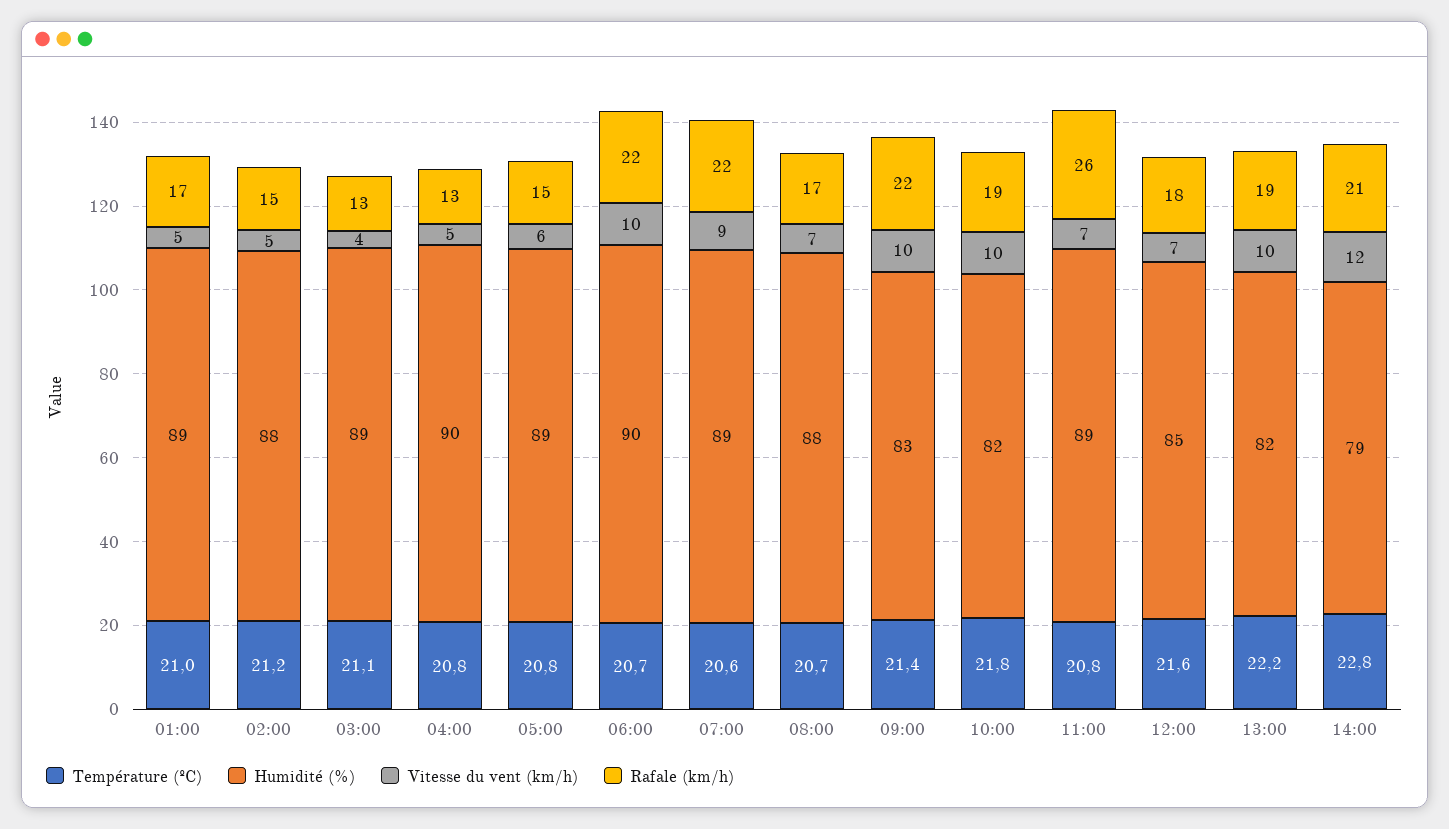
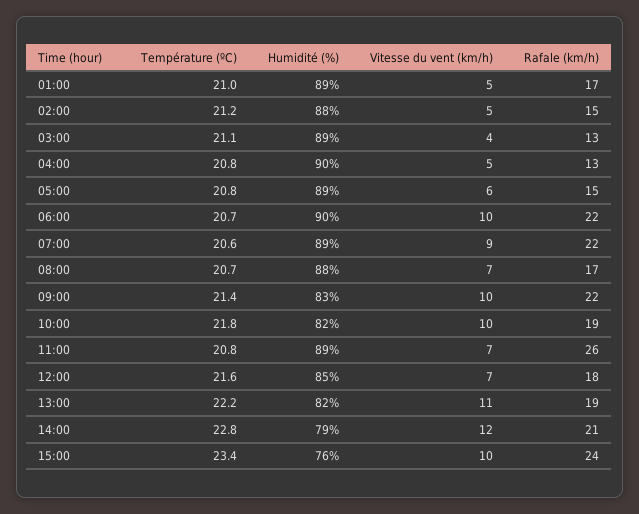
Vitesse du vent (km/h), 13:00: 10 -> 11
Température (ºC), 15:00: none -> 23.4
Humidité (%), 15:00: none -> 76
Vitesse du vent (km/h), 15:00: none -> 10
Rafale (km/h), 15:00: none -> 24

